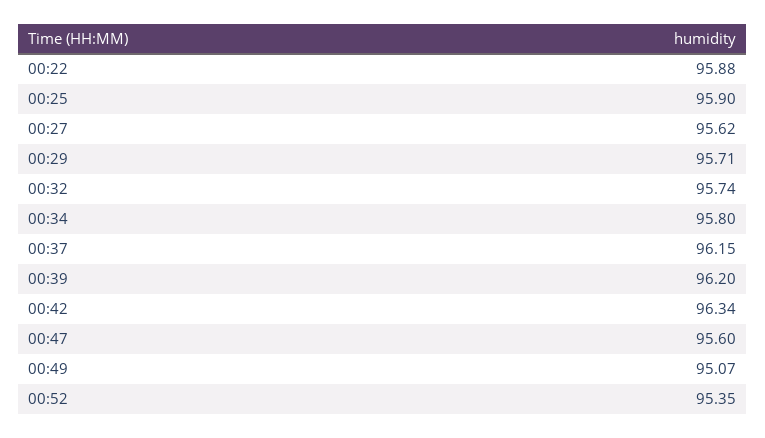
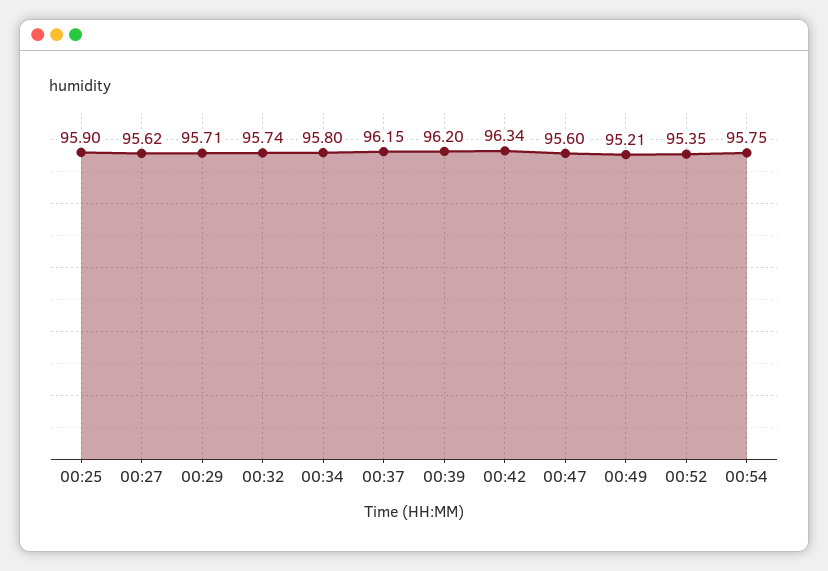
00:22: 95.88 -> none
00:49: 95.07 -> 95.21
00:54: none -> 95.75

